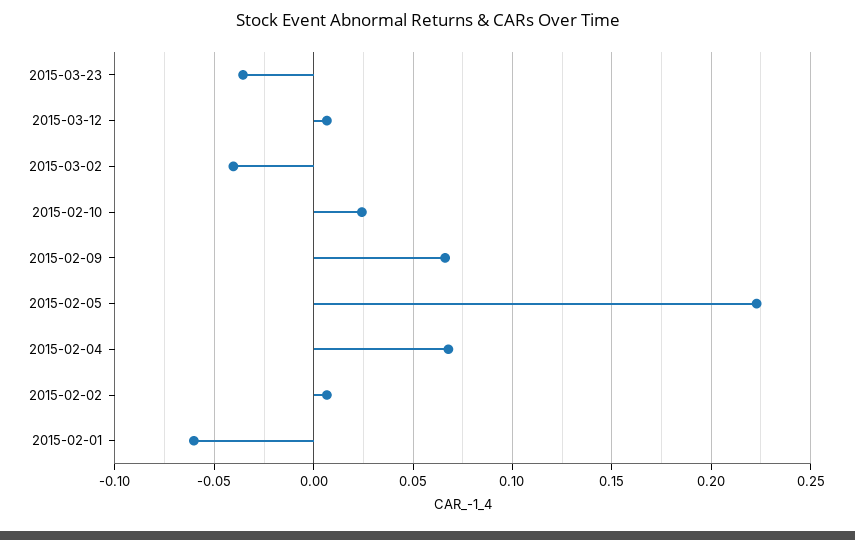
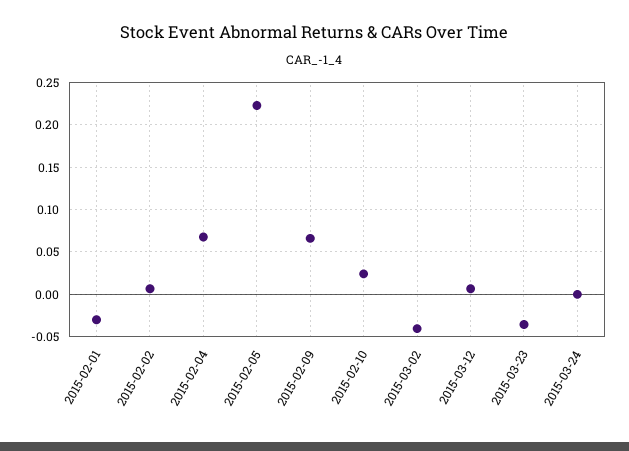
2015-02-01: -0.06 -> -0.03
2015-03-24: none -> 0

